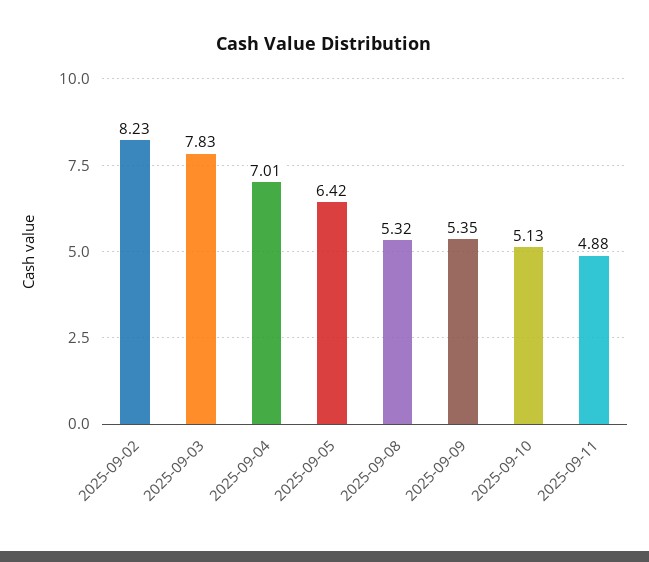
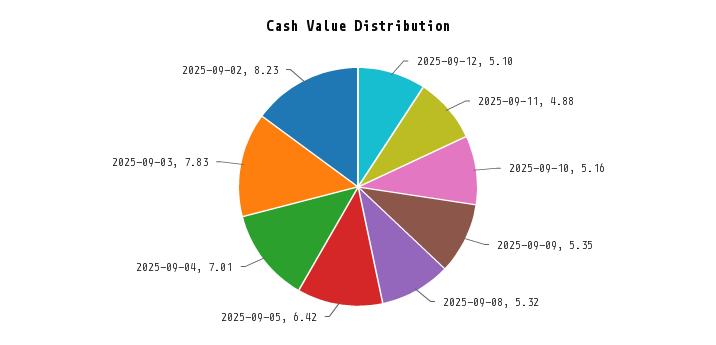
2025-09-10: 5.13 -> 5.16
2025-09-12: none -> 5.1

